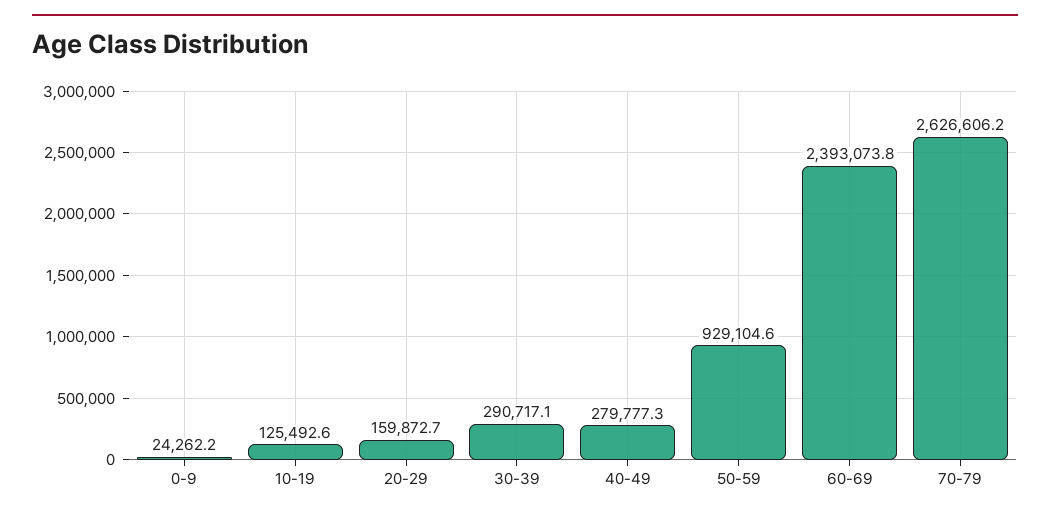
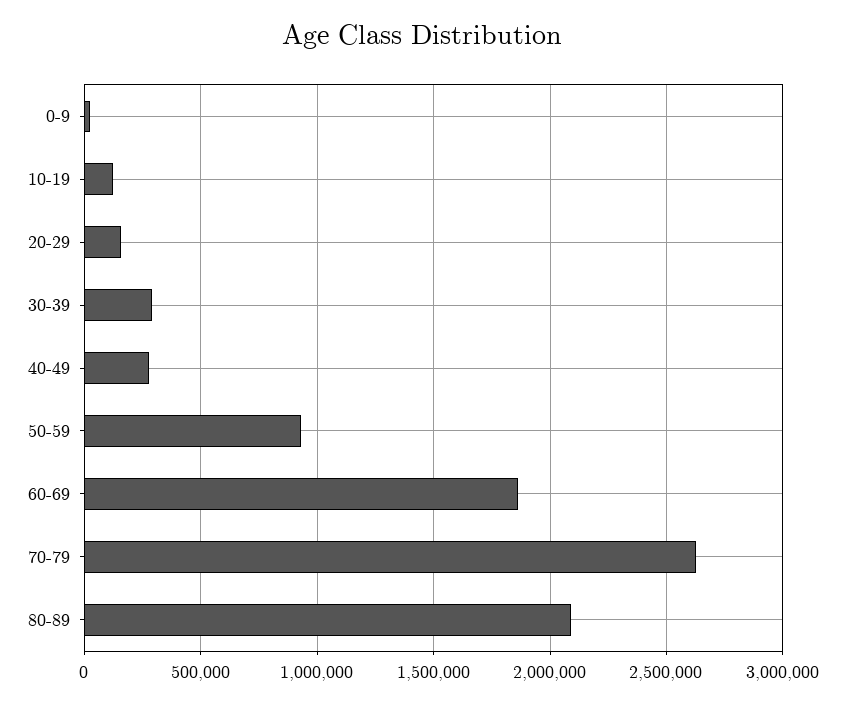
60-69: 2393073.8 -> 1850000
80-89: none -> 2100000

